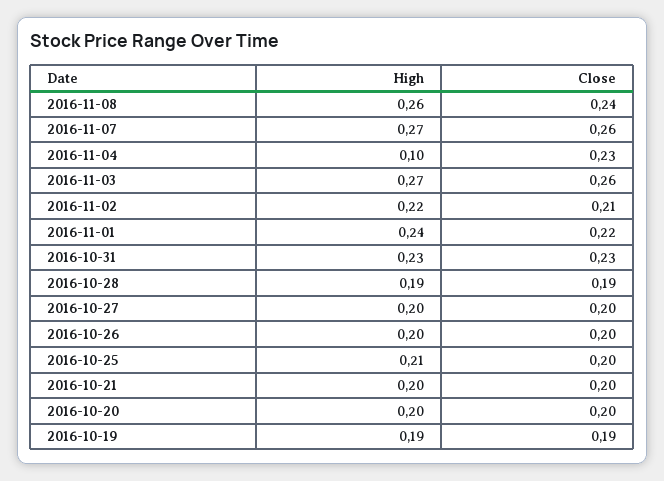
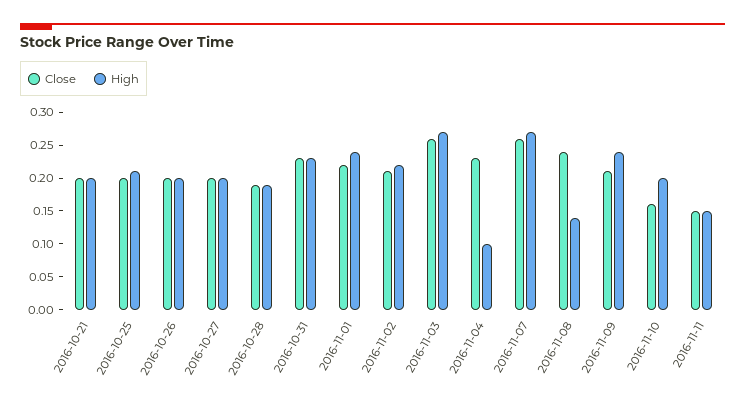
High, 2016-11-08: 0.26 -> 0.15
High, 2016-10-20: 0.2 -> none
Close, 2016-10-20: 0.2 -> none
High, 2016-10-19: 0.19 -> none
Close, 2016-10-19: 0.19 -> none
Close, 2016-11-09: none -> 0.2
High, 2016-11-09: none -> 0.25
Close, 2016-11-10: none -> 0.15
High, 2016-11-10: none -> 0.2
Close, 2016-11-11: none -> 0.15
High, 2016-11-11: none -> 0.15

